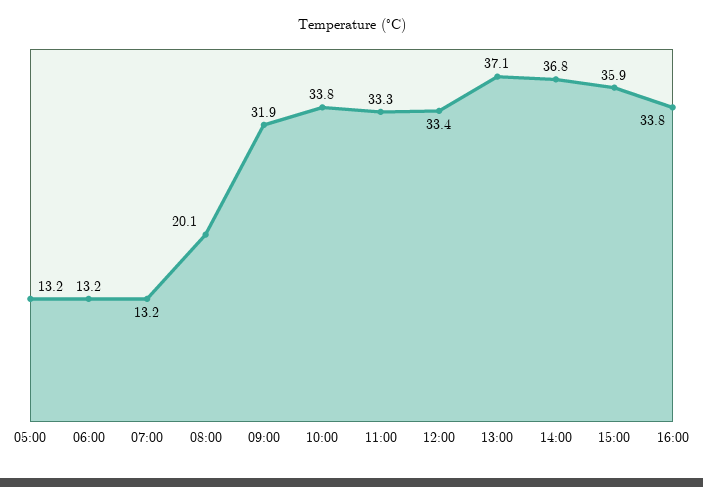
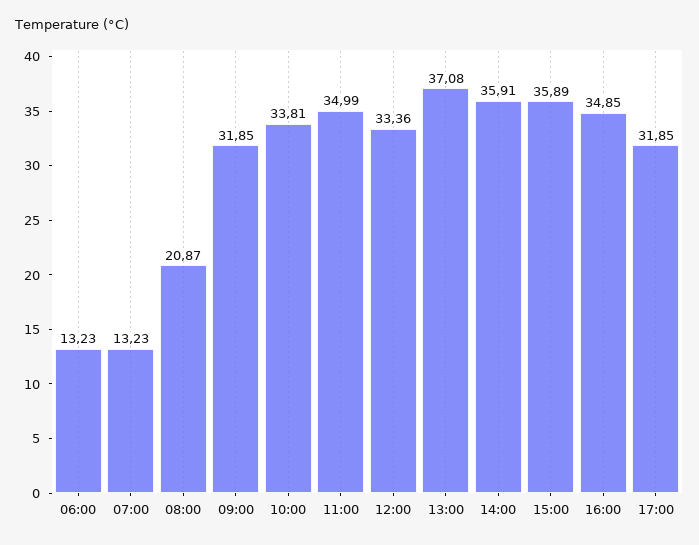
05:00: 13.2 -> none
08:00: 20.1 -> 20.87
11:00: 33.3 -> 34.99
14:00: 36.8 -> 35.91
16:00: 33.8 -> 34.85
17:00: none -> 31.85

